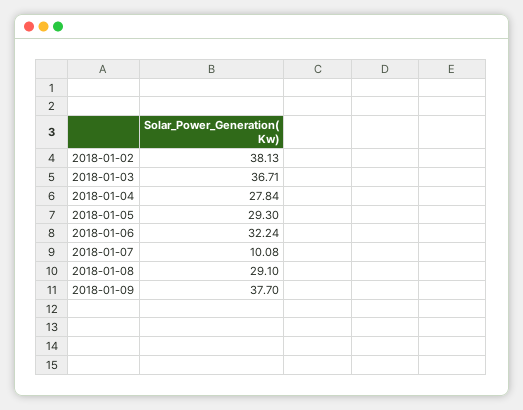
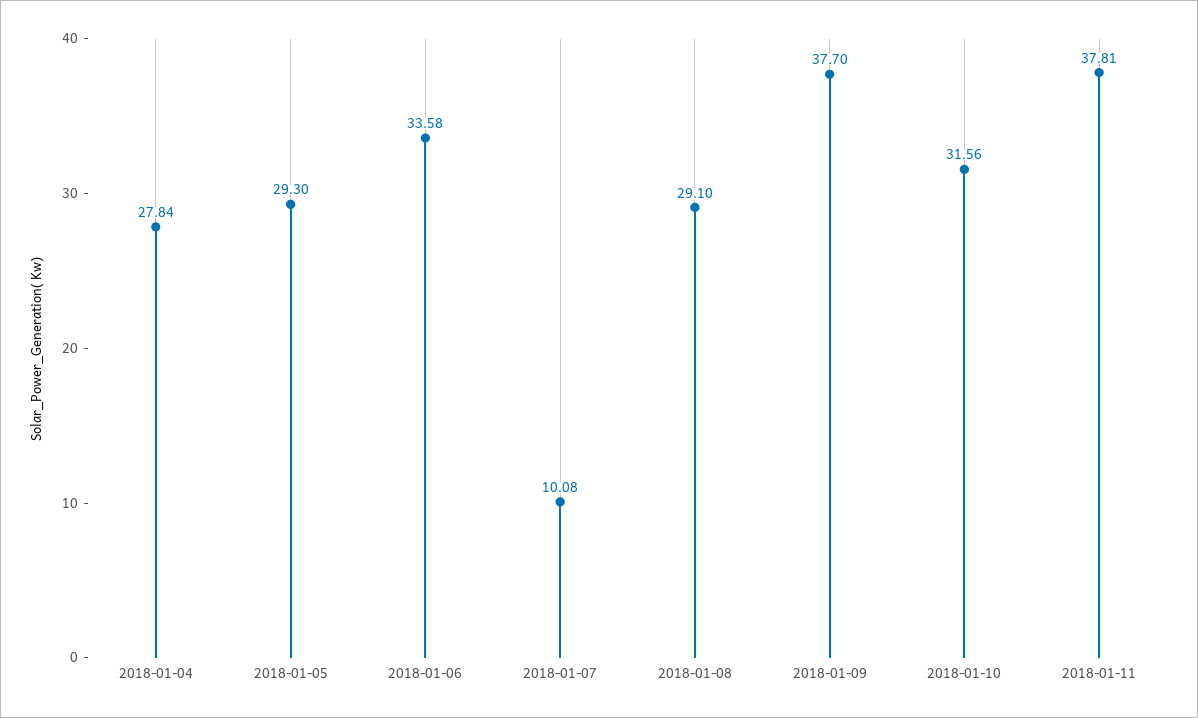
2018-01-02: 38.13 -> none
2018-01-03: 36.71 -> none
2018-01-06: 32.24 -> 33.58
2018-01-10: none -> 31.56
2018-01-11: none -> 37.81

